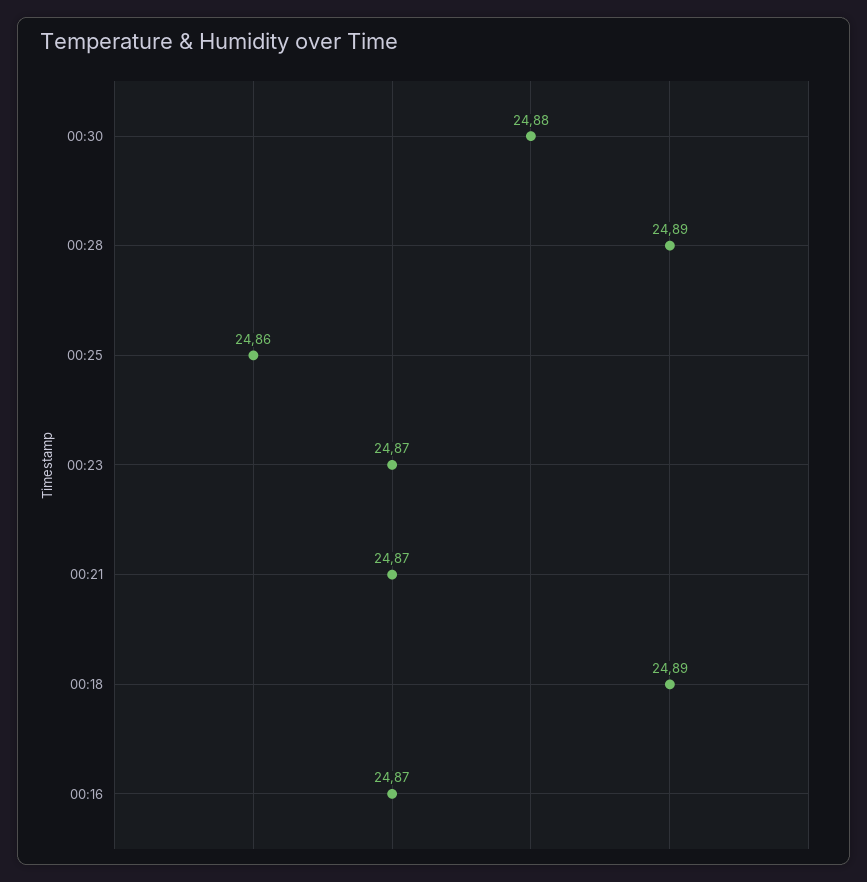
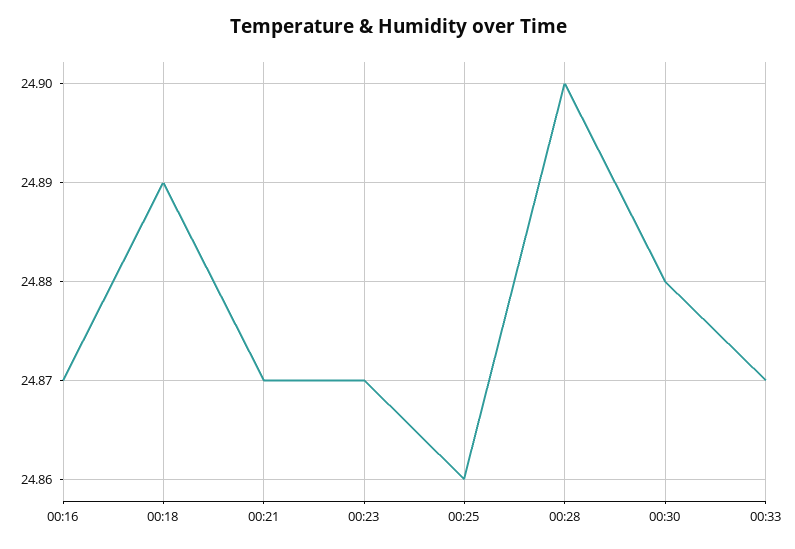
00:28: 24.89 -> 24.9
00:33: none -> 24.87

